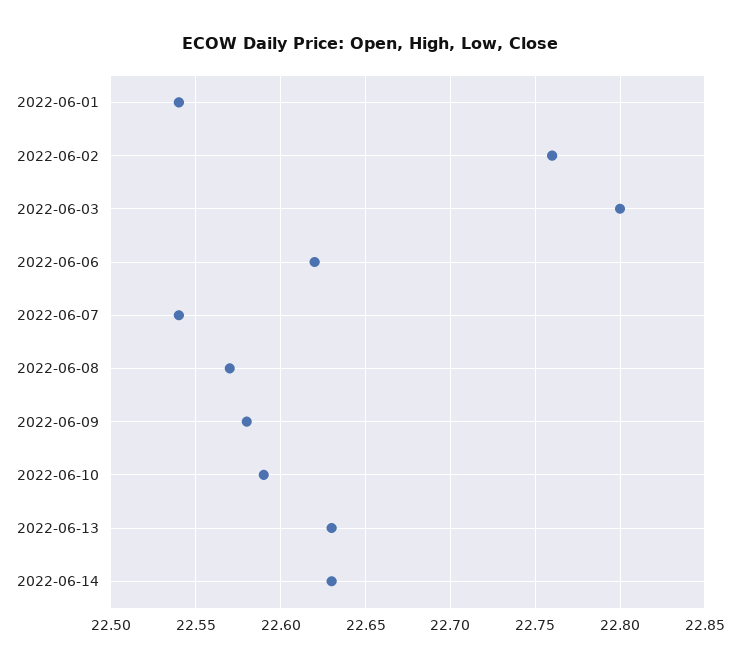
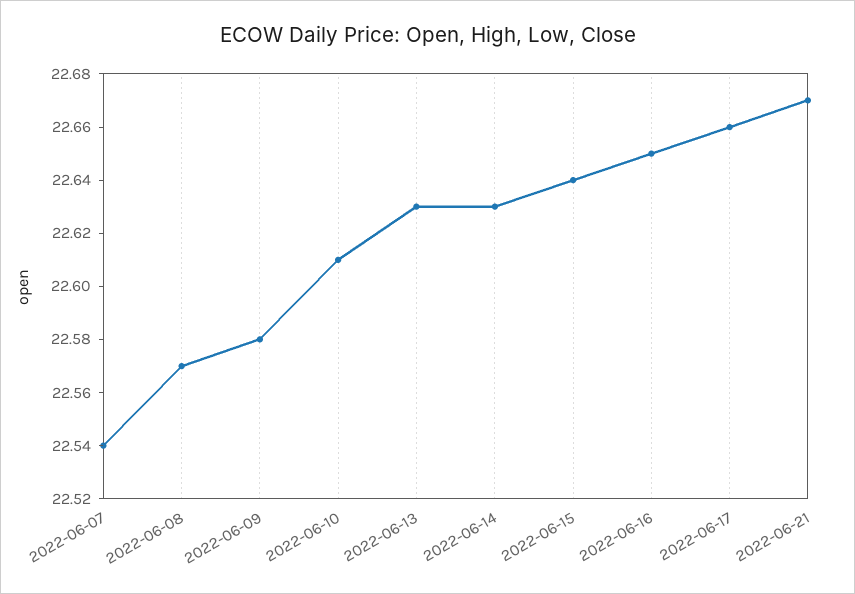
2022-06-01: 22.54 -> none
2022-06-02: 22.76 -> none
2022-06-03: 22.8 -> none
2022-06-06: 22.62 -> none
2022-06-10: 22.59 -> 22.61
2022-06-15: none -> 22.64
2022-06-16: none -> 22.65
2022-06-17: none -> 22.66
2022-06-21: none -> 22.67

